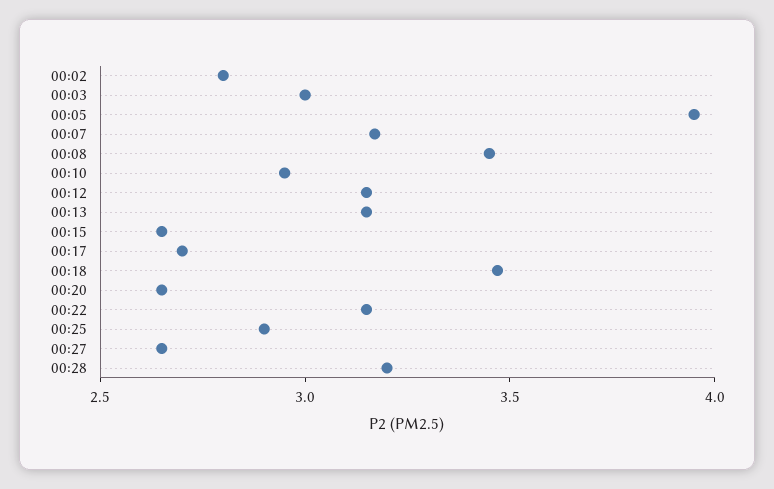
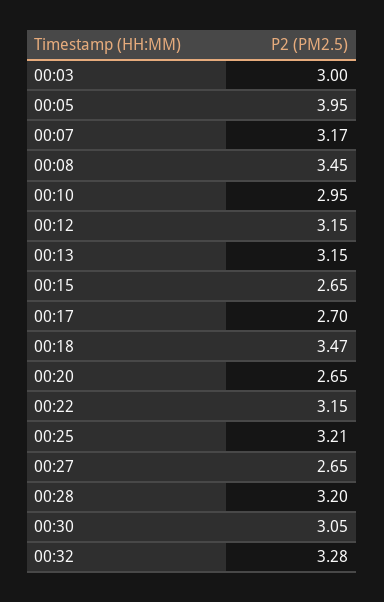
00:02: 2.8 -> none
00:25: 2.9 -> 3.21
00:30: none -> 3.05
00:32: none -> 3.28

